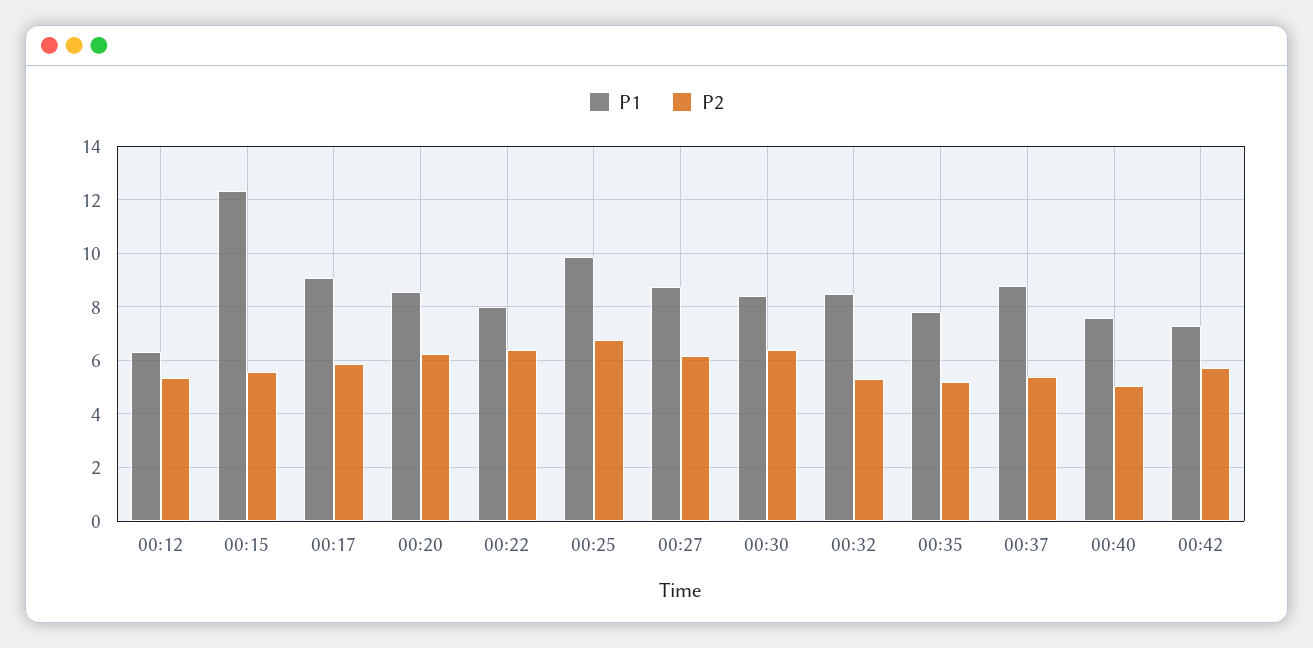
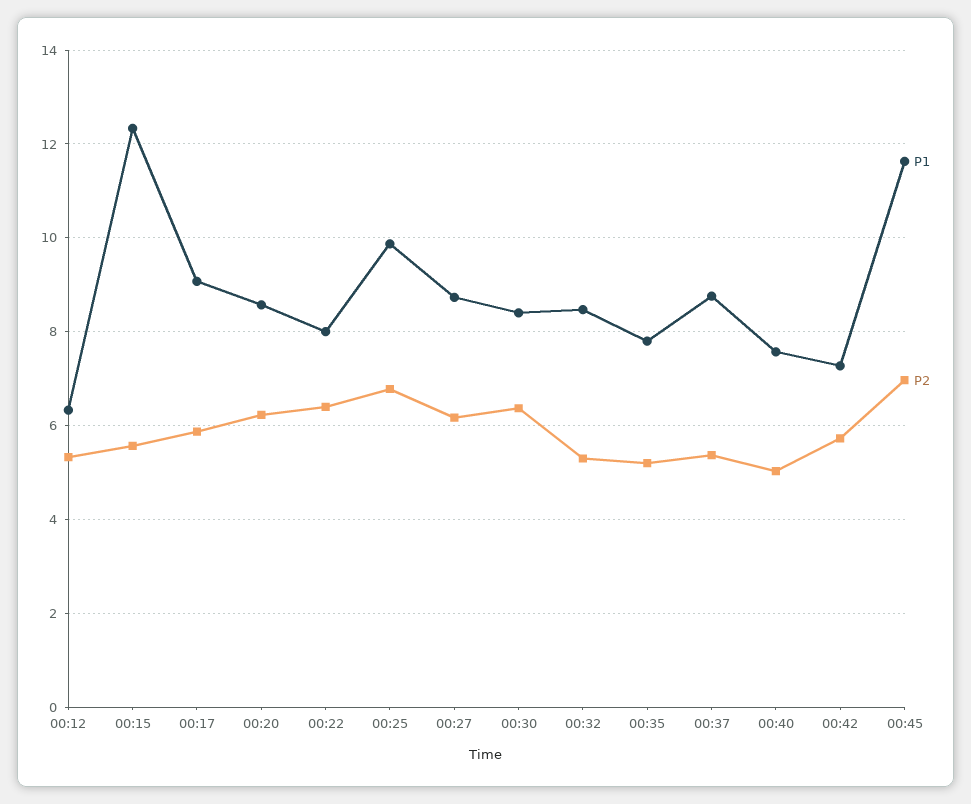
P1, 00:45: none -> 11.6
P2, 00:45: none -> 7

